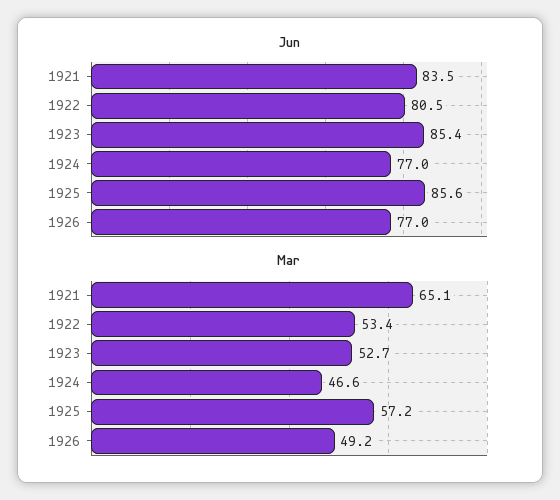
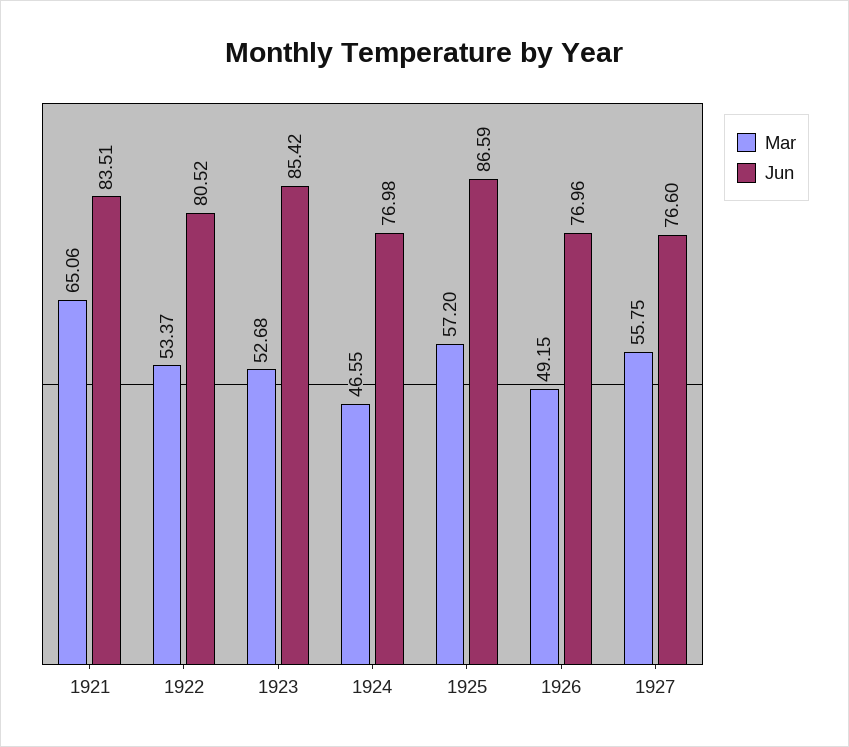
Jun, 1925: 85.6 -> 86.59
Mar, 1927: none -> 55.75
Jun, 1927: none -> 76.6

